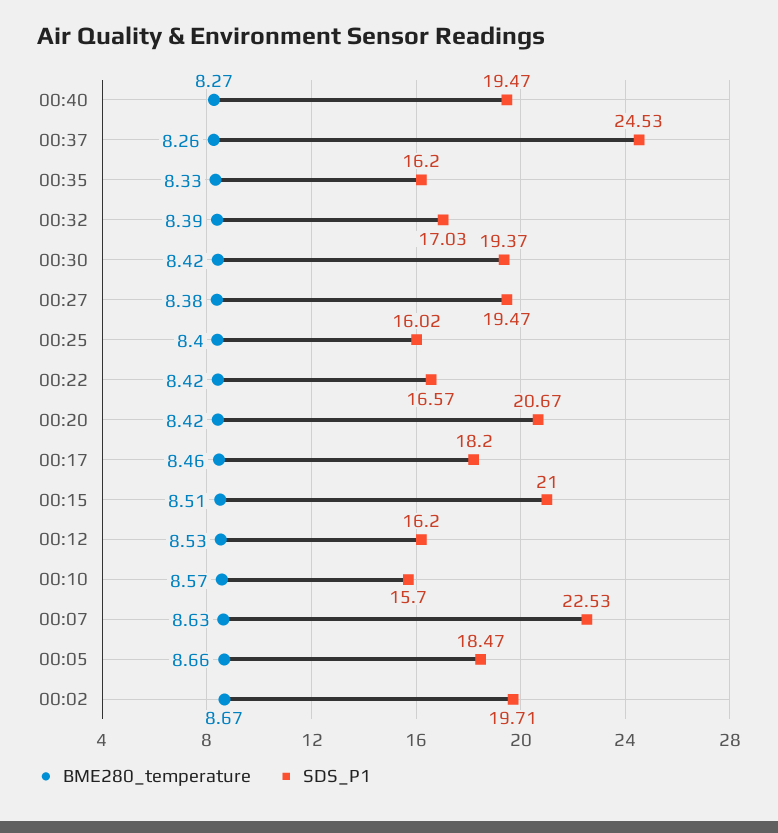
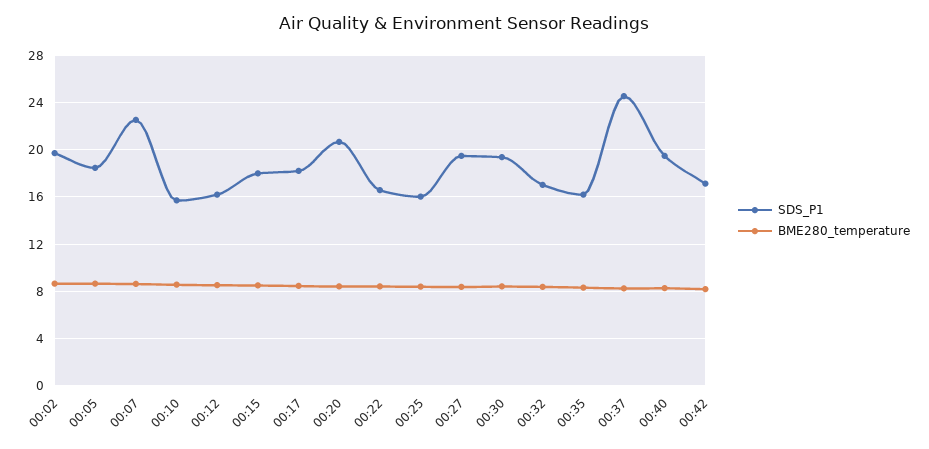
SDS_P1, 00:15: 21 -> 18
SDS_P1, 00:42: none -> 17
BME280_temperature, 00:42: none -> 8

